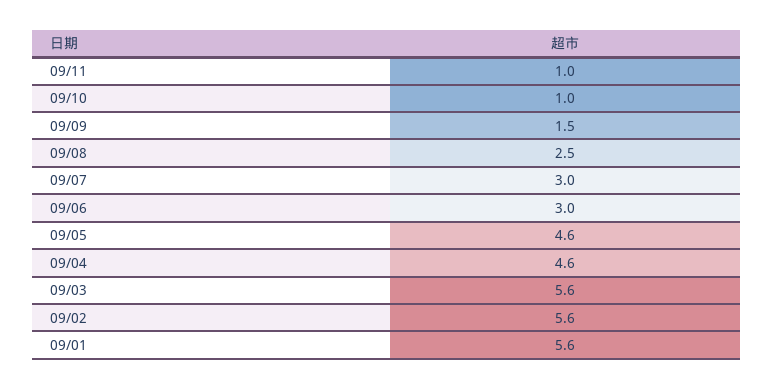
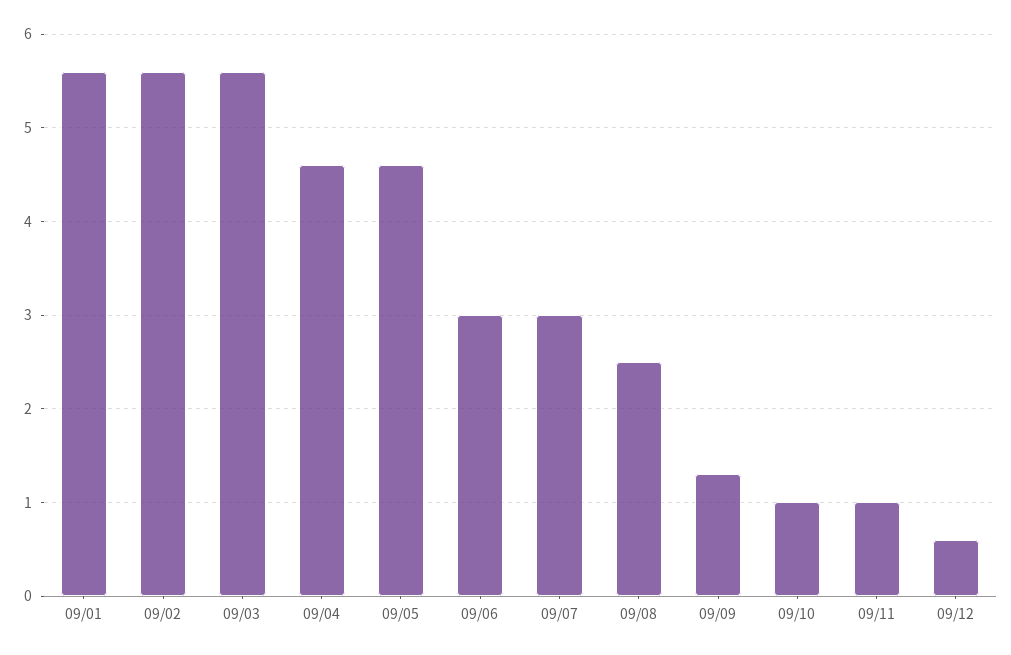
09/09: 1.5 -> 1.3
09/12: none -> 0.6

